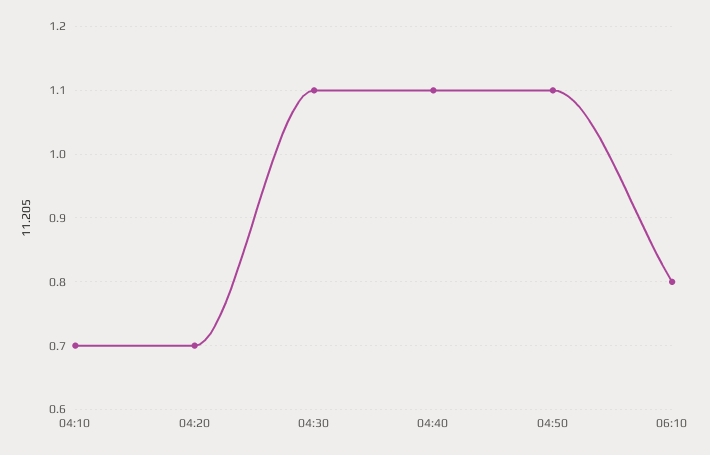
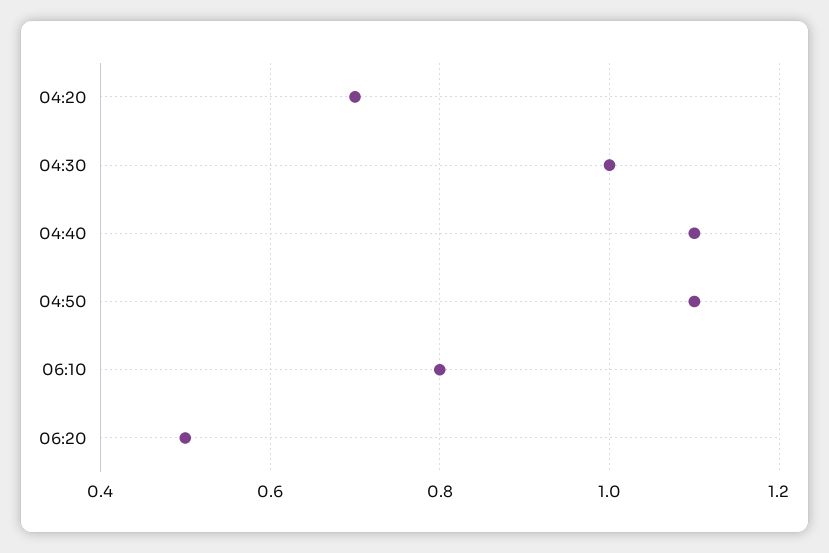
04:10: 0.7 -> none
04:30: 1.1 -> 1
06:20: none -> 0.5

